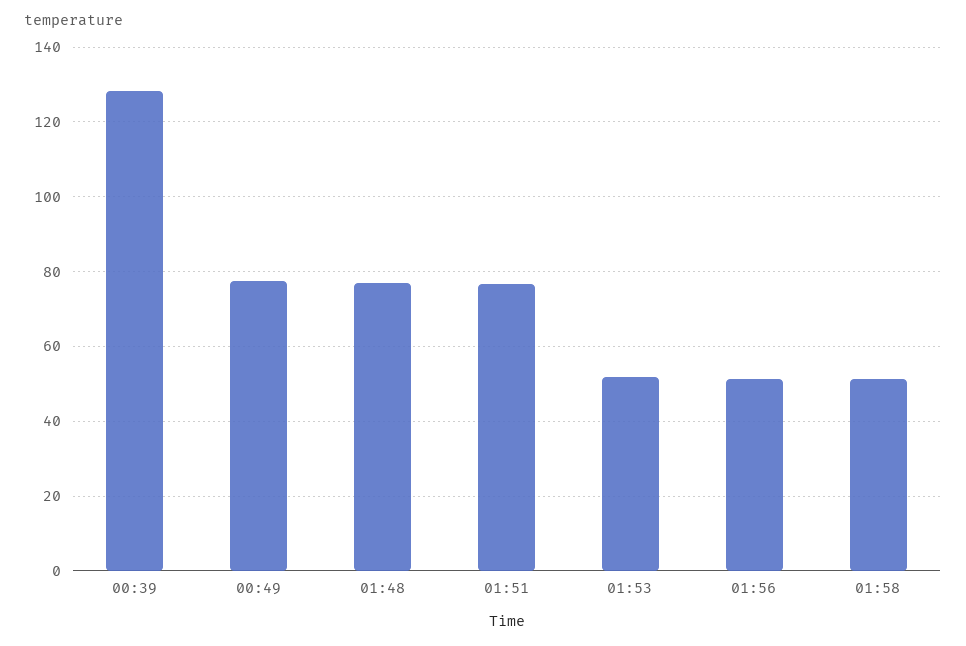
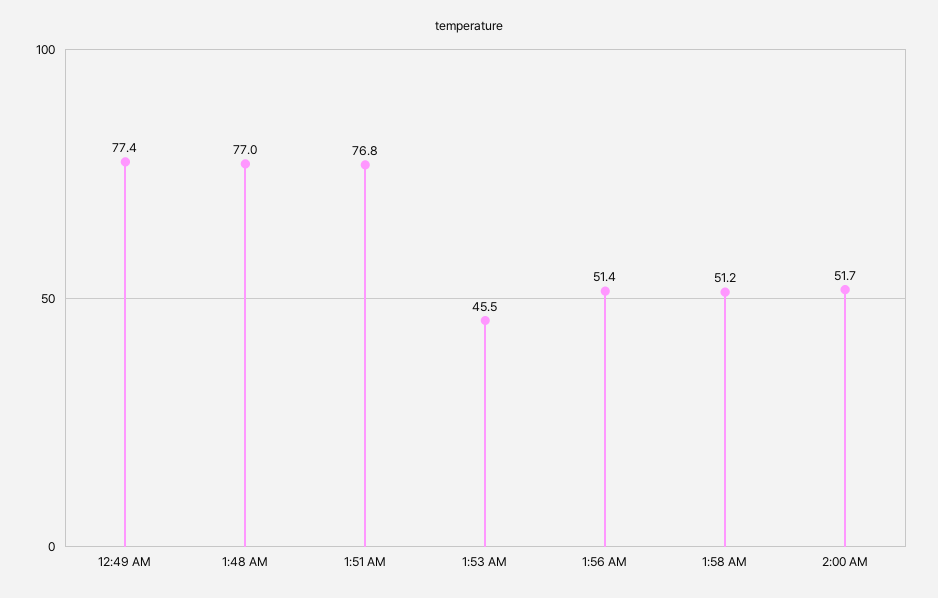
00:39: 128 -> none
01:53: 52 -> 45.5
2:00 AM: none -> 51.7

